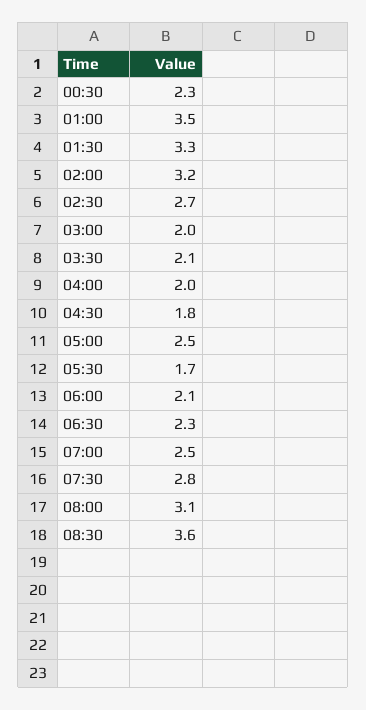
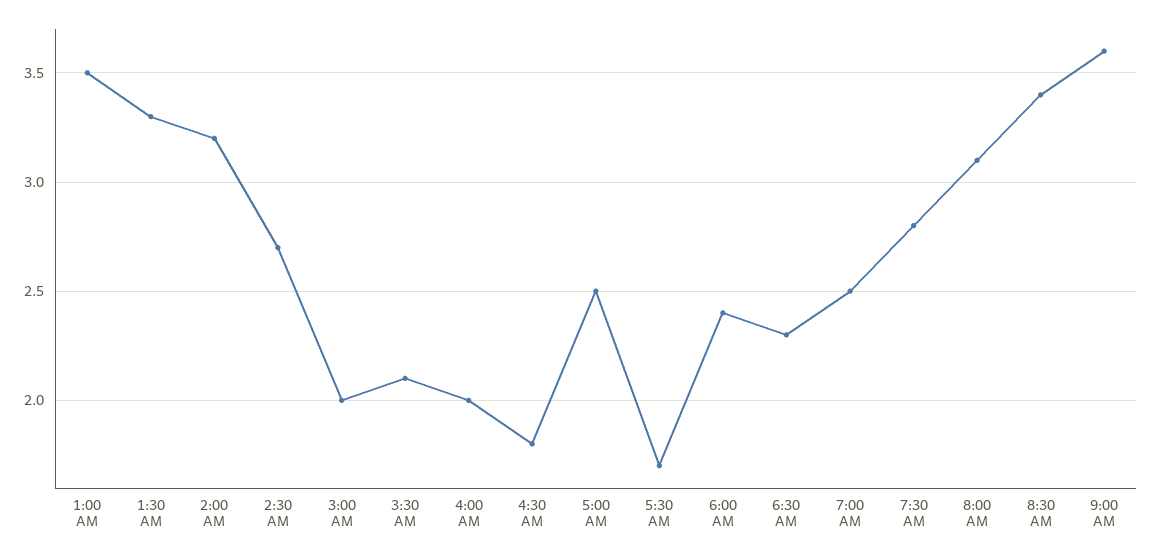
00:30: 2.3 -> none
06:00: 2.1 -> 2.4
08:30: 3.6 -> 3.4
9:00 AM: none -> 3.6

